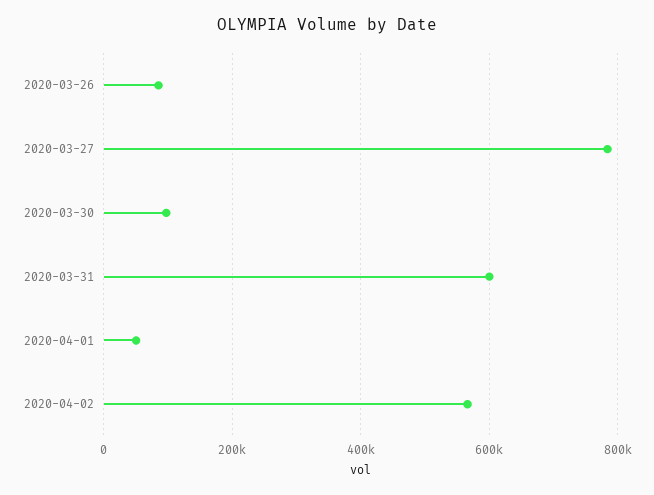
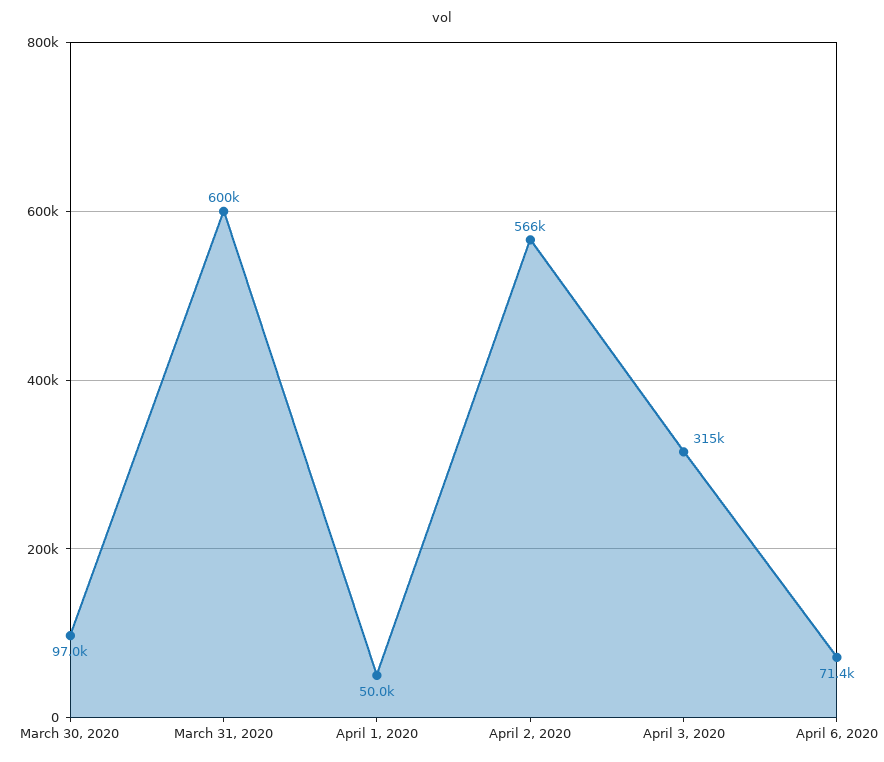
2020-03-26: 80000 -> none
2020-03-27: 780000 -> none
April 3, 2020: none -> 315000
April 6, 2020: none -> 71400

